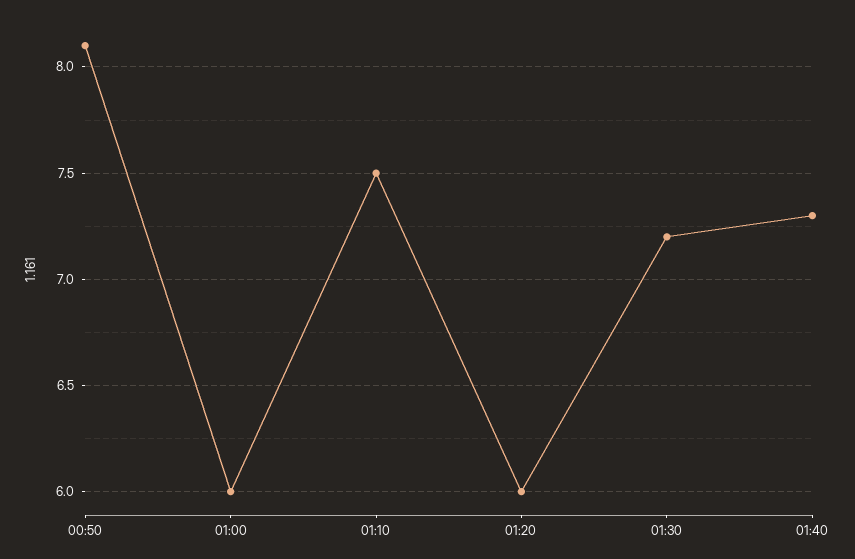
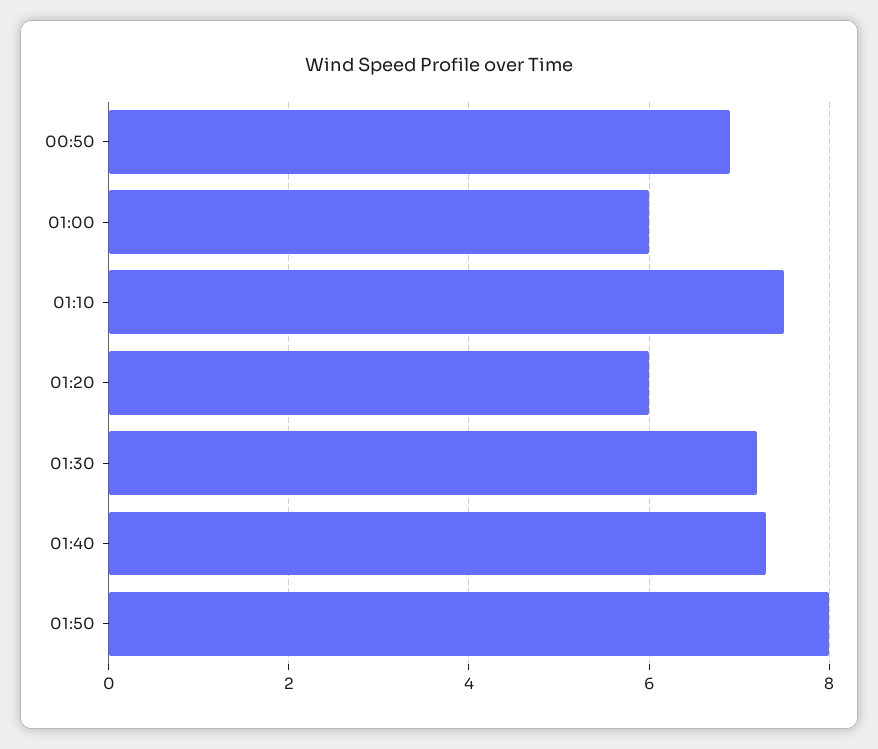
00:50: 8.1 -> 7
01:50: none -> 8

